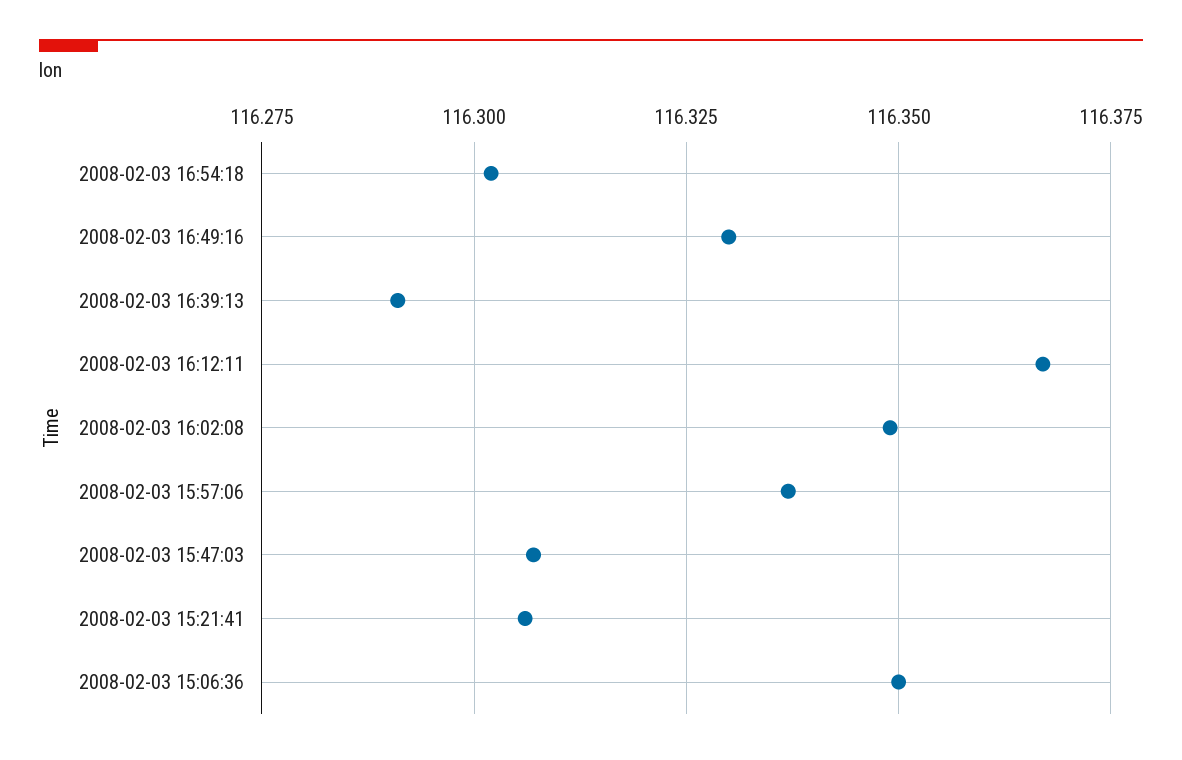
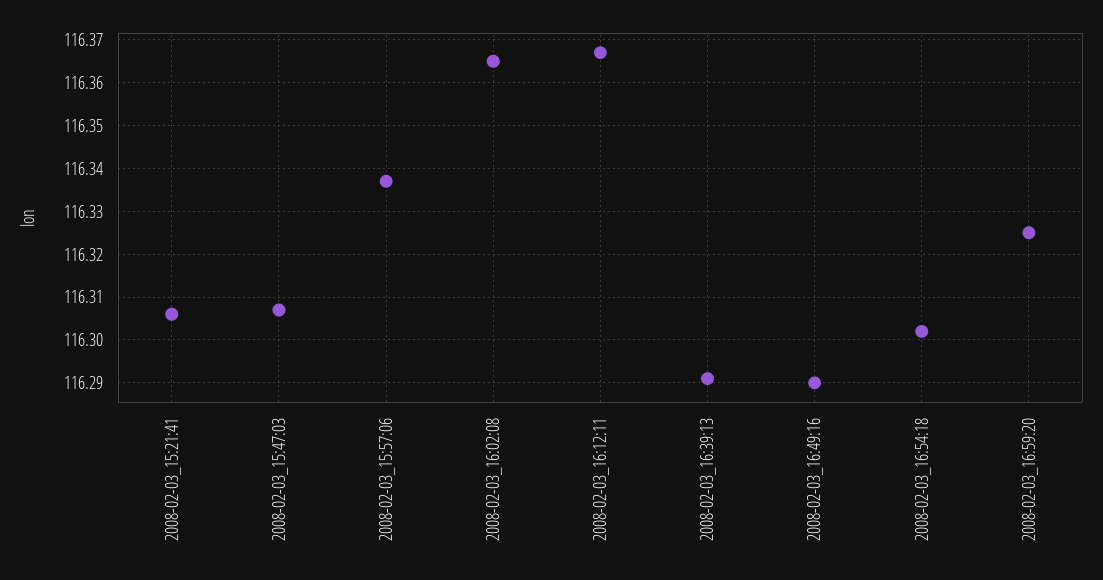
2008-02-03 16:49:16: 116.33 -> 116.29
2008-02-03 16:02:08: 116.35 -> 116.365
2008-02-03 15:06:36: 116.35 -> none
2008-02-03_16:59:20: none -> 116.325

